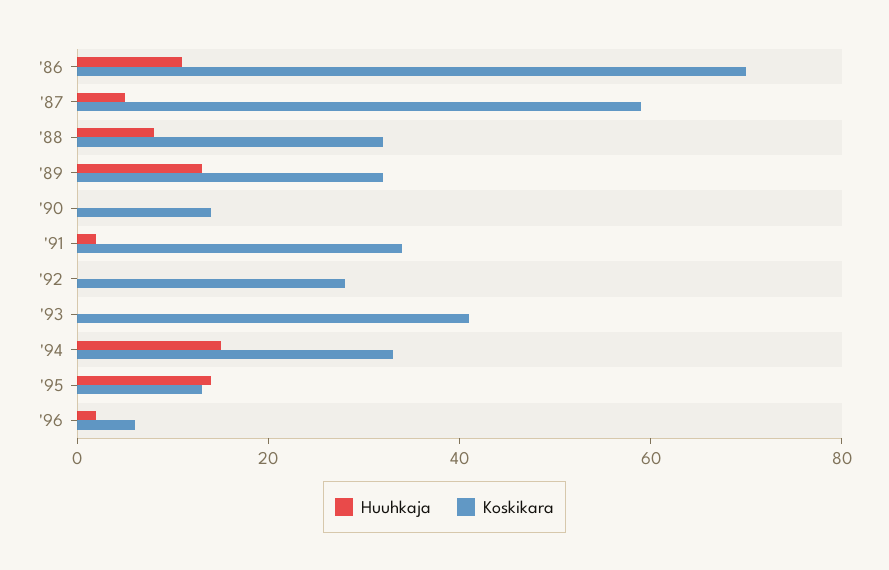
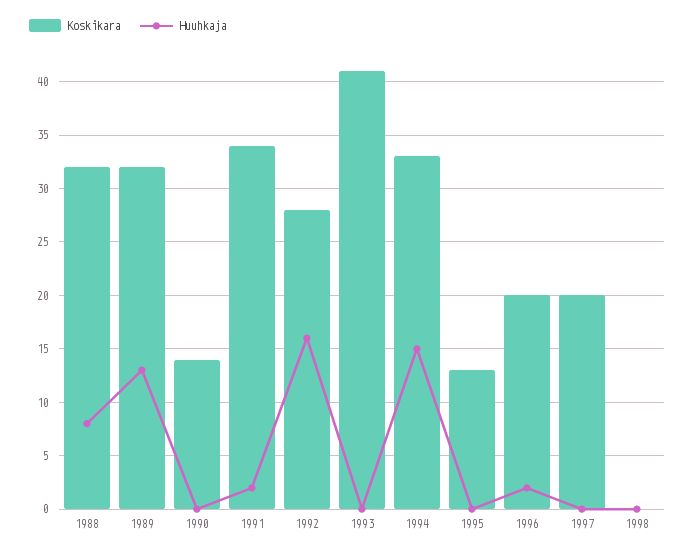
Huuhkaja, '86: 10 -> none
Koskikara, '86: 70 -> none
Huuhkaja, '87: 5 -> none
Koskikara, '87: 60 -> none
Huuhkaja, '92: 0 -> 16
Huuhkaja, '95: 15 -> 0
Koskikara, '96: 5 -> 20
Koskikara, 1997: none -> 20
Huuhkaja, 1997: none -> 0
Koskikara, 1998: none -> 0
Huuhkaja, 1998: none -> 0

